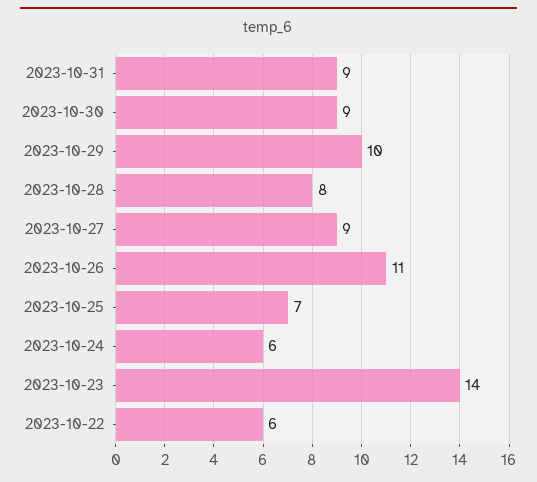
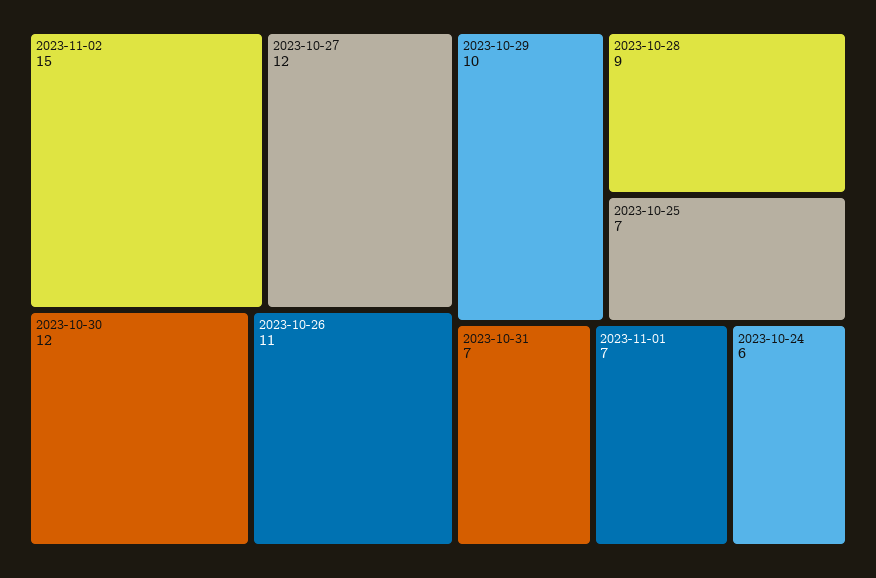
2023-10-31: 9 -> 7
2023-10-30: 9 -> 12
2023-10-28: 8 -> 9
2023-10-27: 9 -> 12
2023-10-23: 14 -> none
2023-10-22: 6 -> none
2023-11-02: none -> 15
2023-11-01: none -> 7

